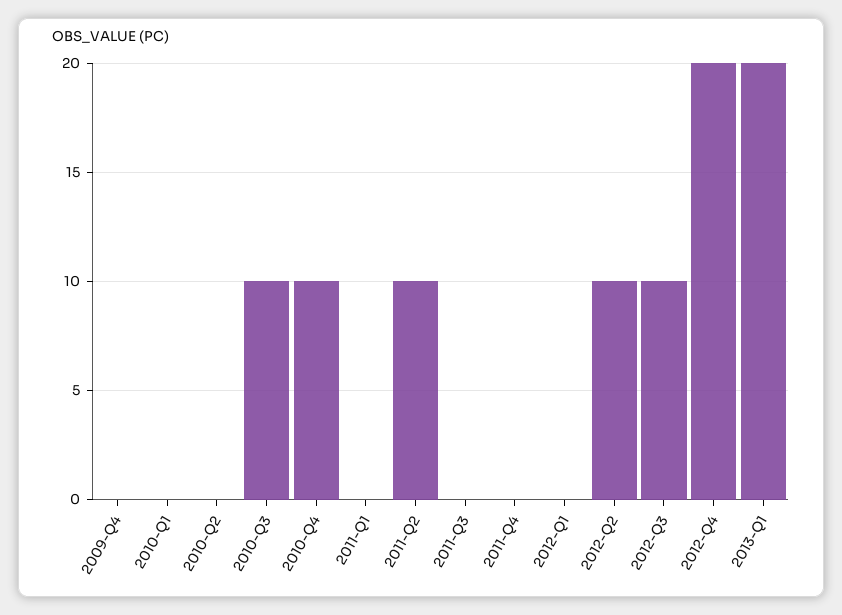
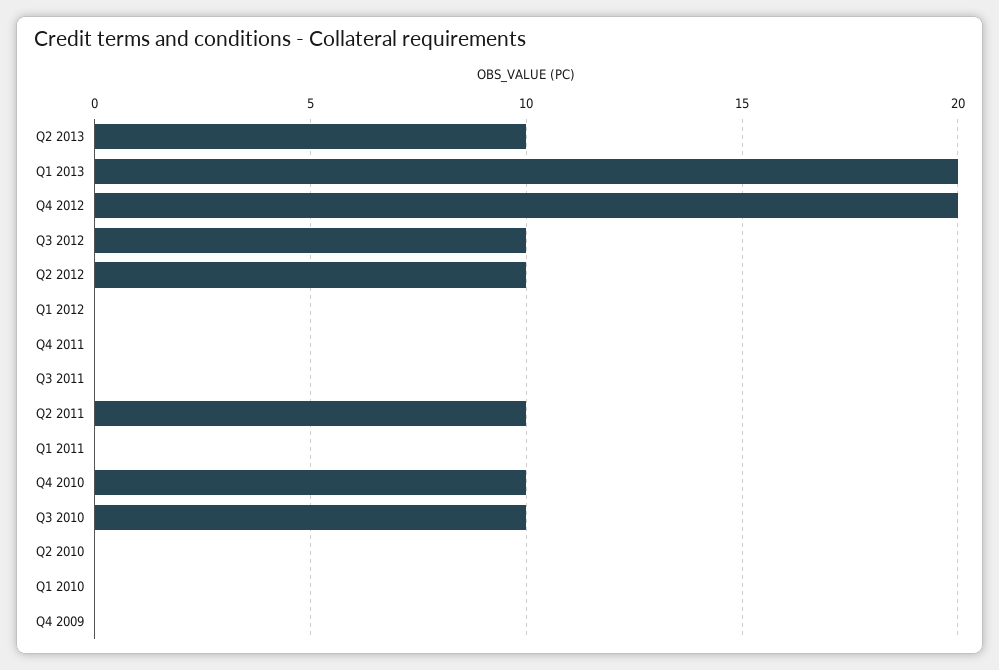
Q2 2013: none -> 10

